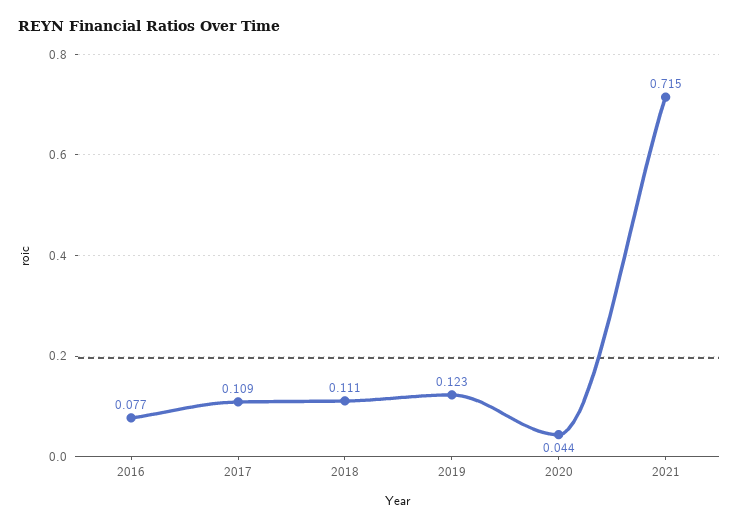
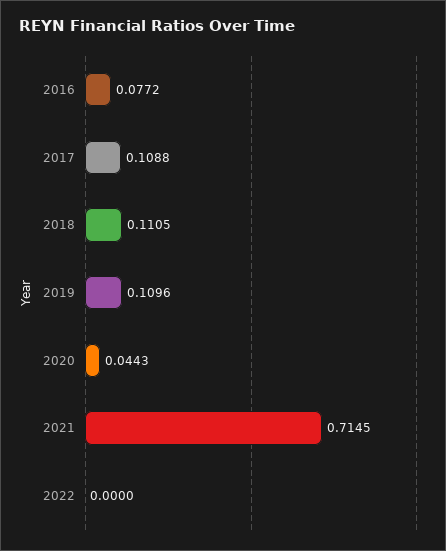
2019: 0.123 -> 0.1096
2022: none -> 0

